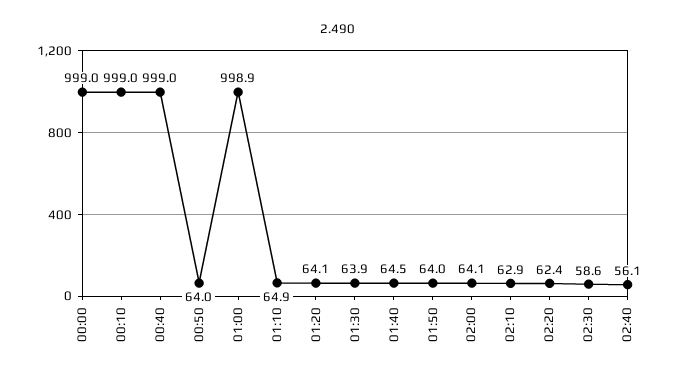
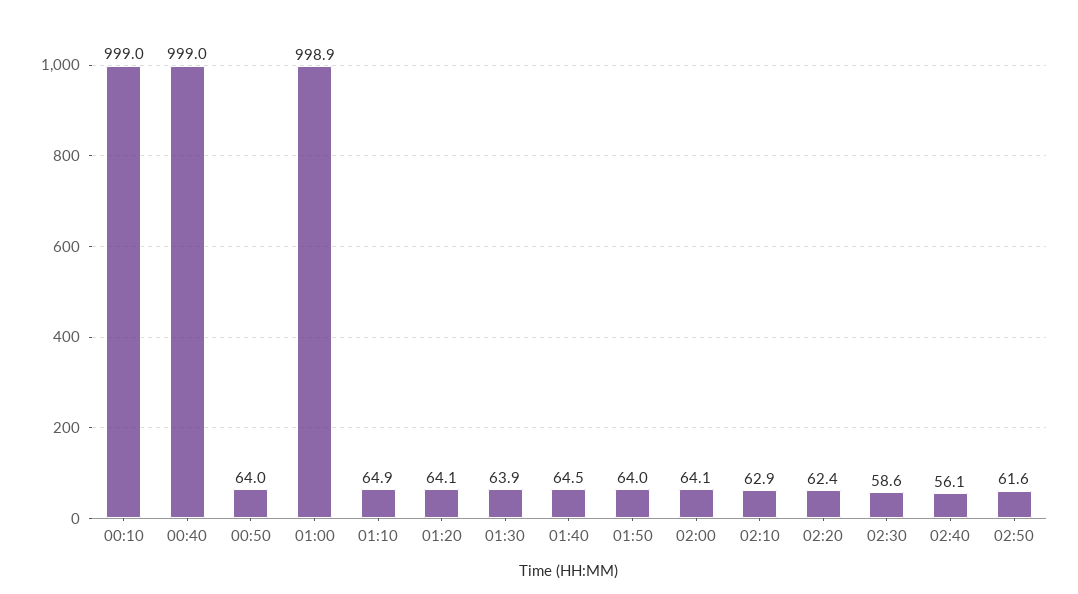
00:00: 999 -> none
02:50: none -> 61.6

